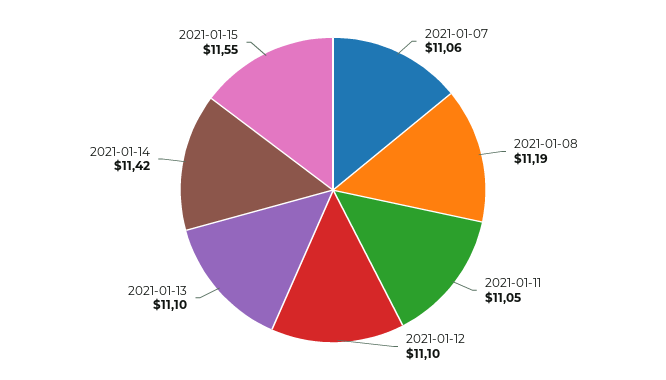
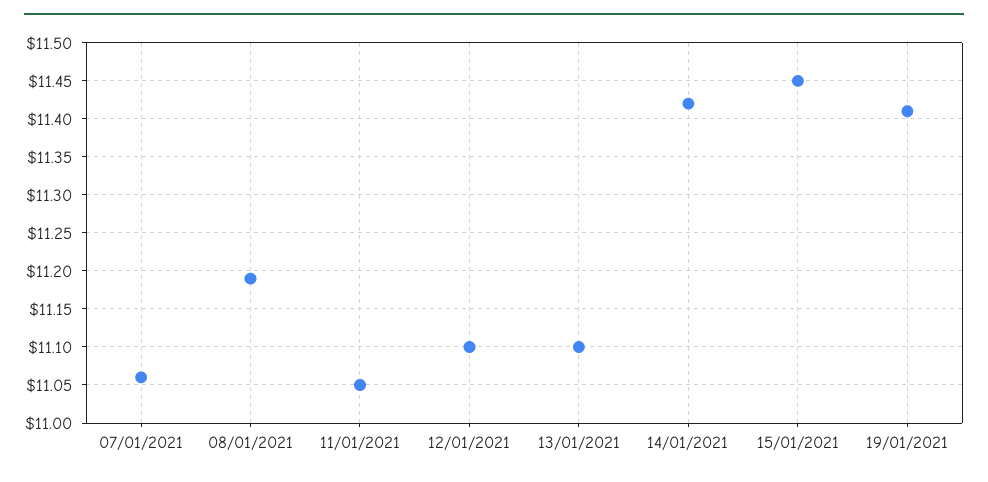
2021-01-15: 11.55 -> 11.45
19/01/2021: none -> 11.41

